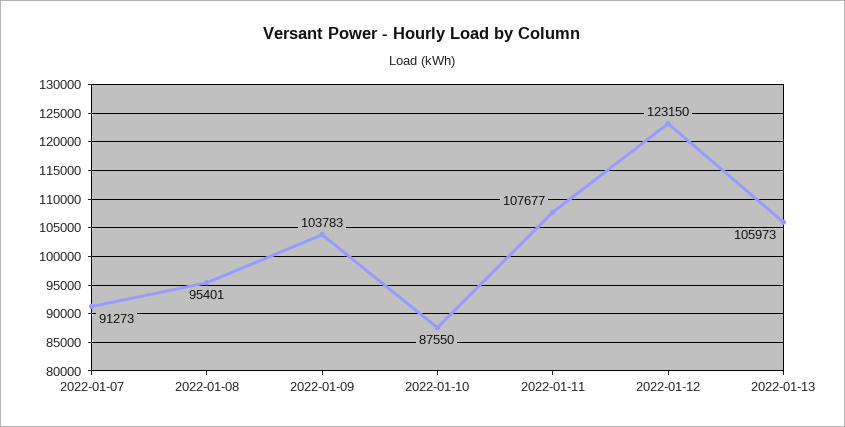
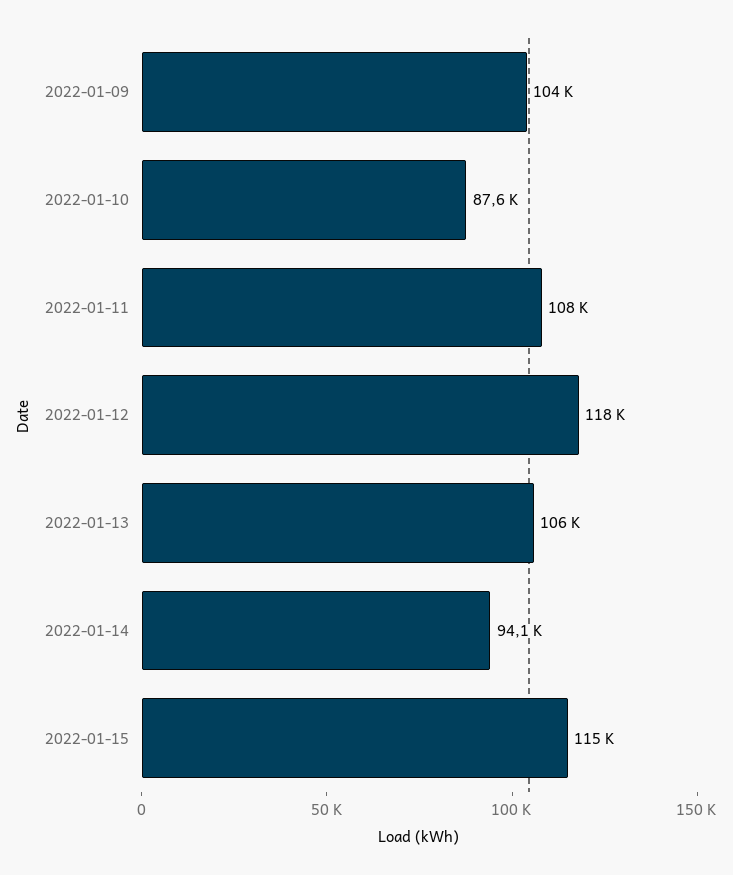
2022-01-07: 91273 -> none
2022-01-08: 95401 -> none
2022-01-12: 123150 -> 118000
2022-01-14: none -> 94100
2022-01-15: none -> 115000

